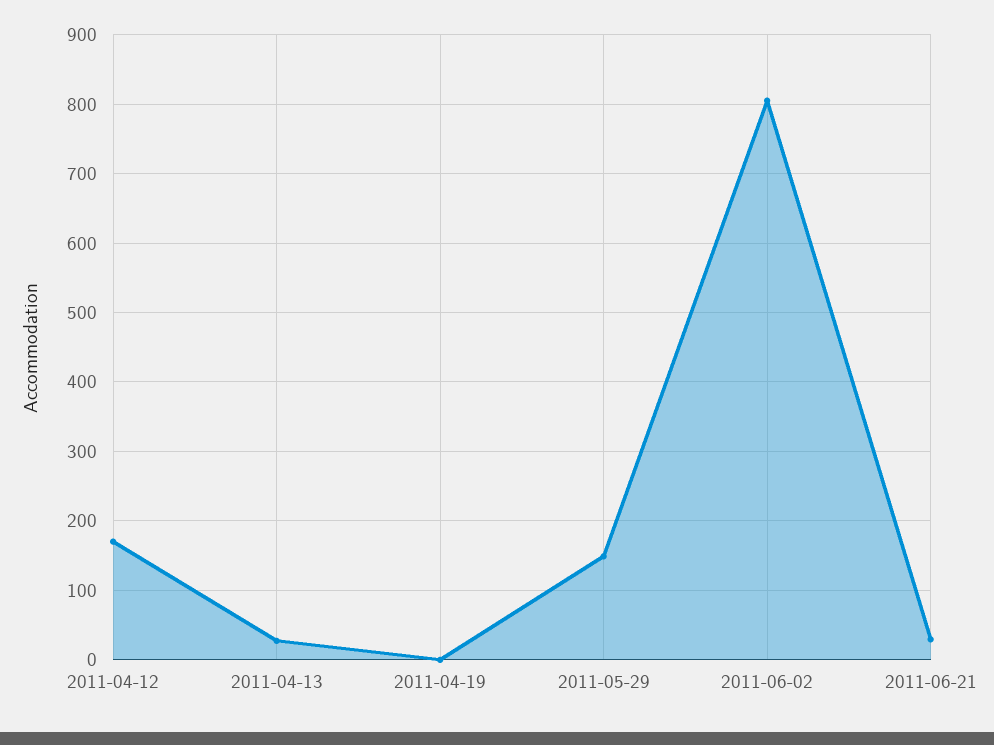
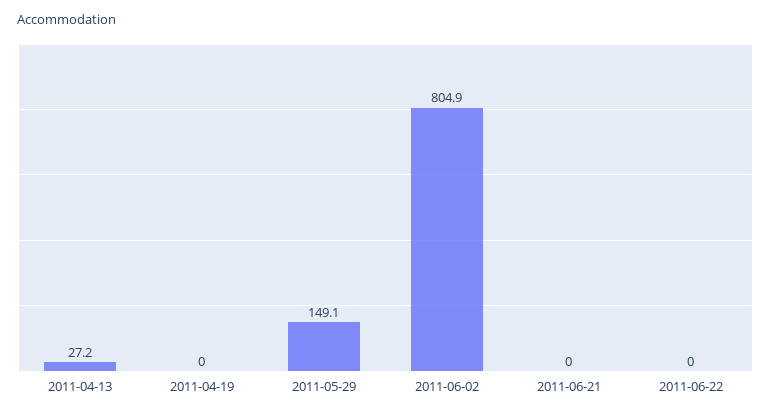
2011-04-12: 170 -> none
2011-06-21: 30 -> 0
2011-06-22: none -> 0

